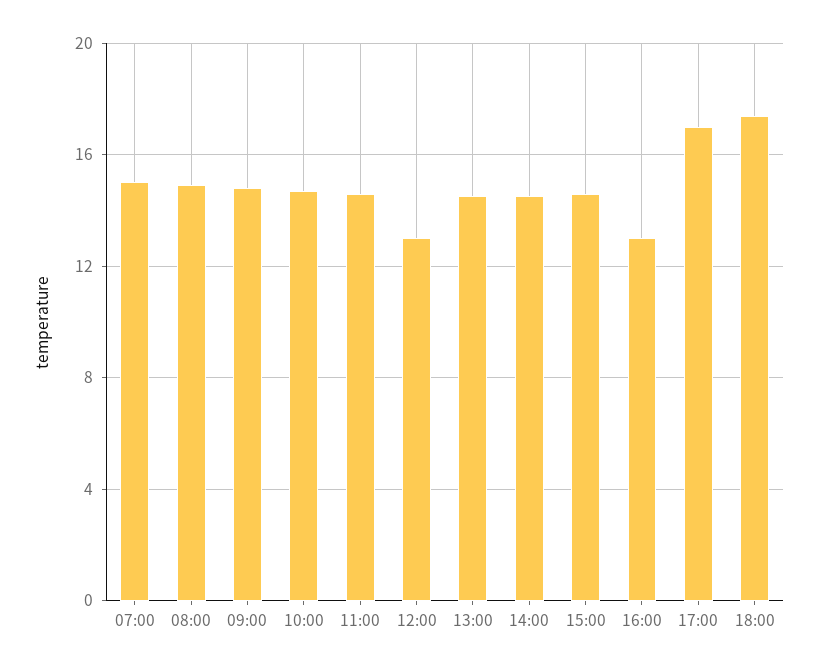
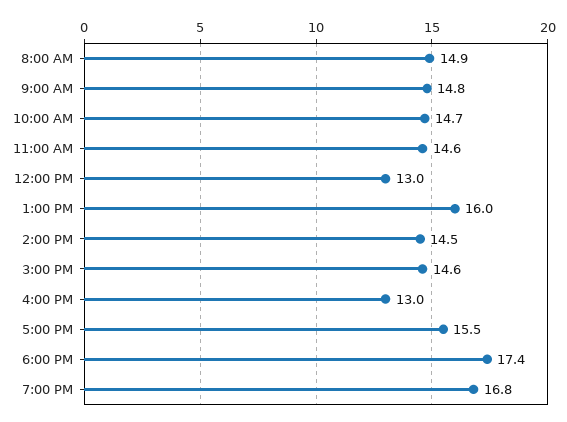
07:00: 15 -> none
13:00: 14.5 -> 16
17:00: 17 -> 15.5
7:00 PM: none -> 16.8

